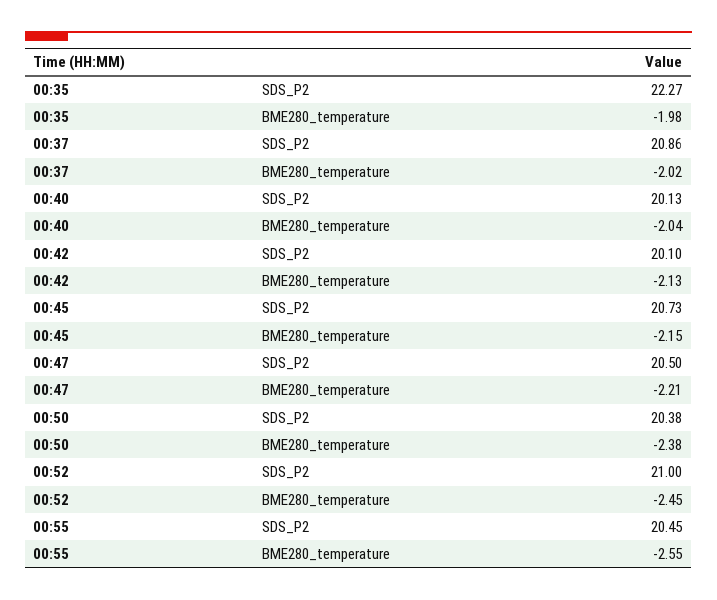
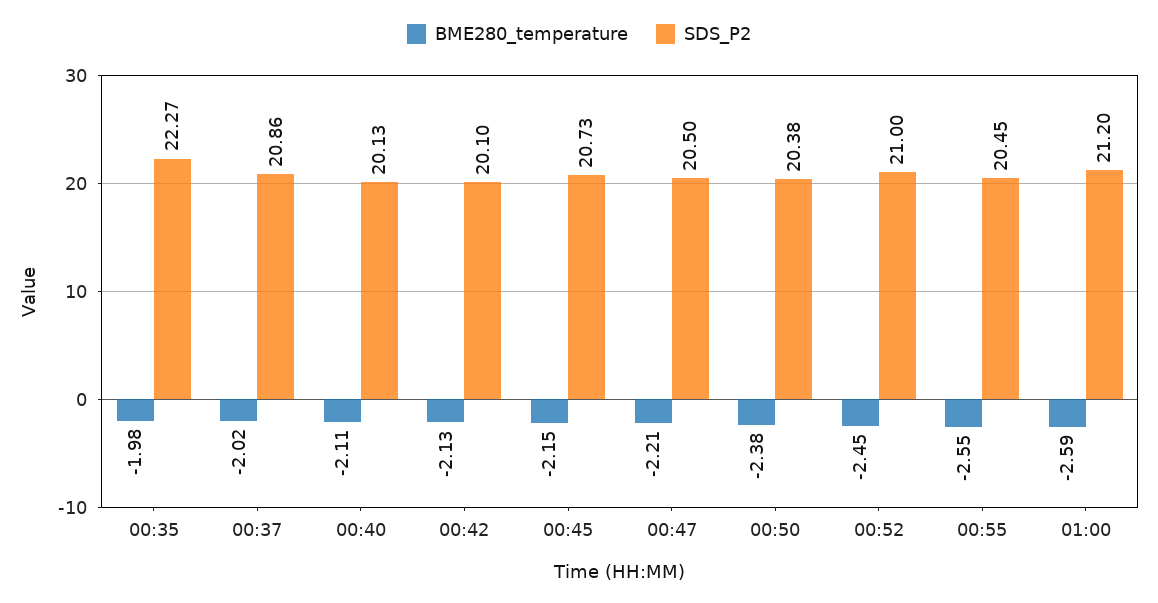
BME280_temperature, 00:40: -2.04 -> -2.11
BME280_temperature, 01:00: none -> -2.59
SDS_P2, 01:00: none -> 21.2

